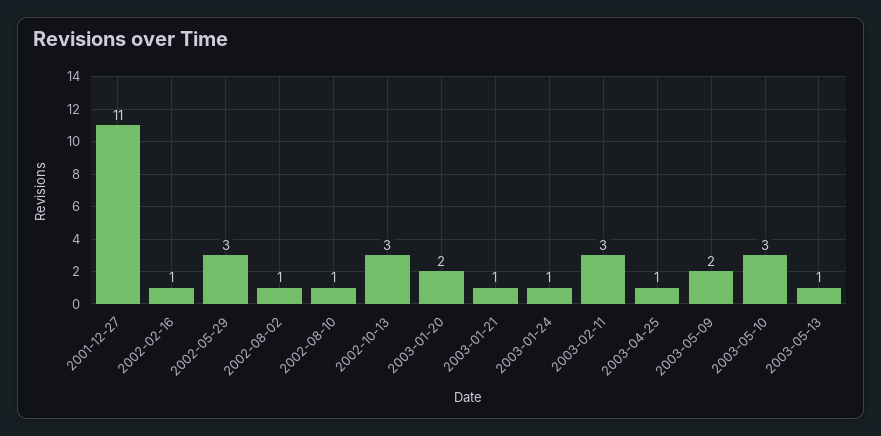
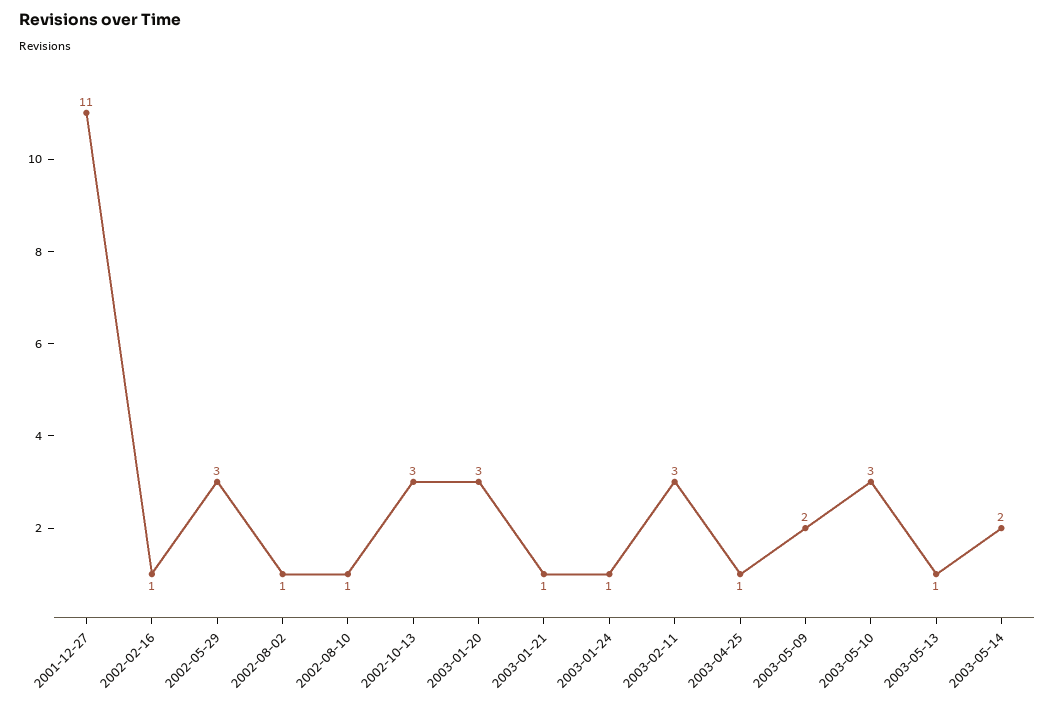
2003-01-20: 2 -> 3
2003-05-14: none -> 2

